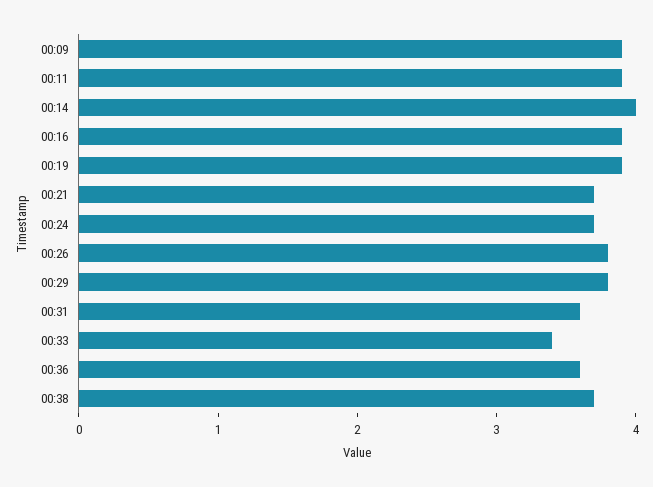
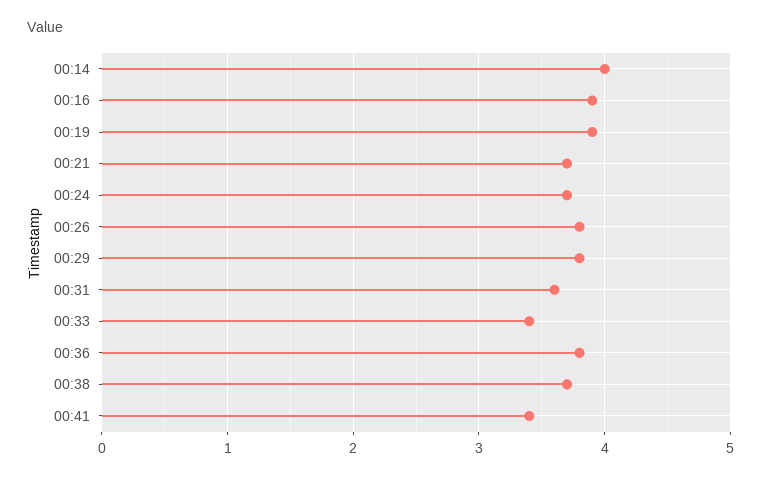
00:09: 3.9 -> none
00:11: 3.9 -> none
00:36: 3.6 -> 3.8
00:41: none -> 3.4

